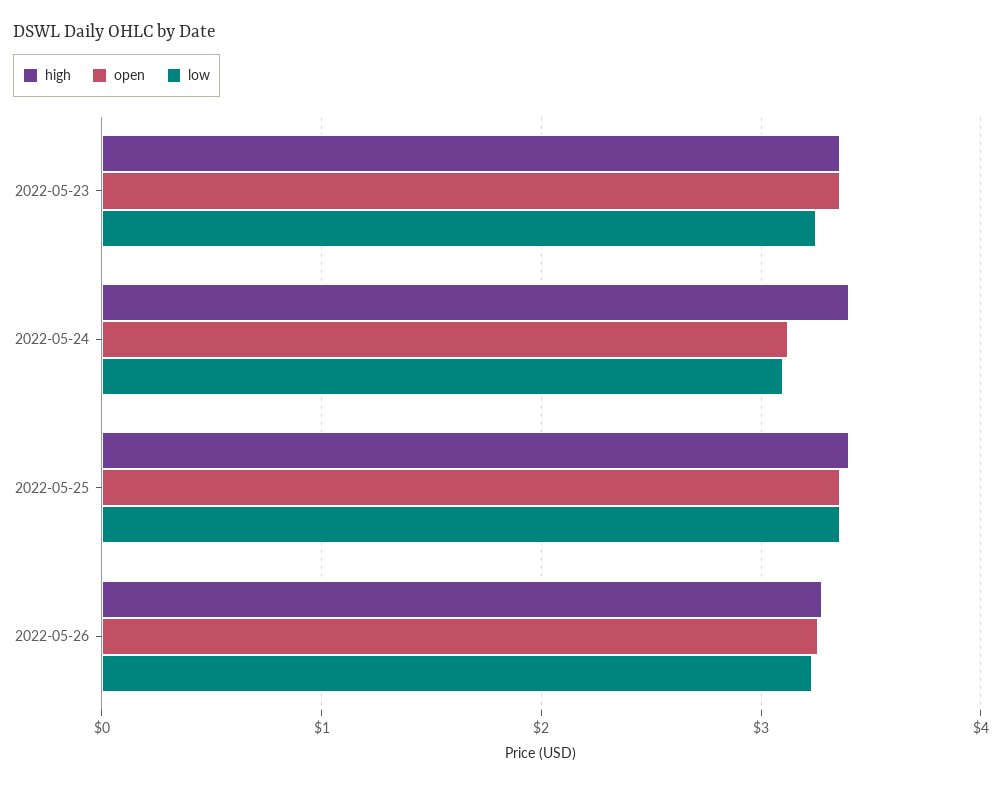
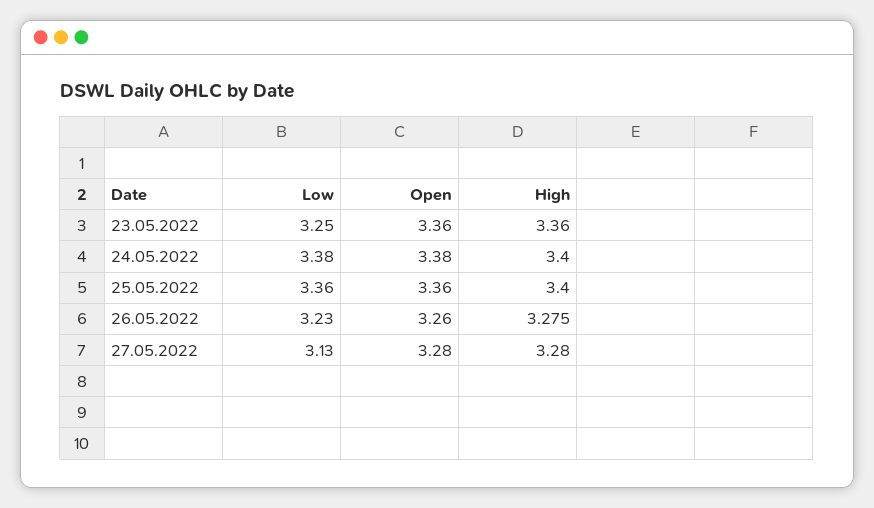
open, 2022-05-24: 3.1 -> 3.38
low, 2022-05-24: 3.1 -> 3.38
low, 27.05.2022: none -> 3.13
open, 27.05.2022: none -> 3.28
high, 27.05.2022: none -> 3.28

